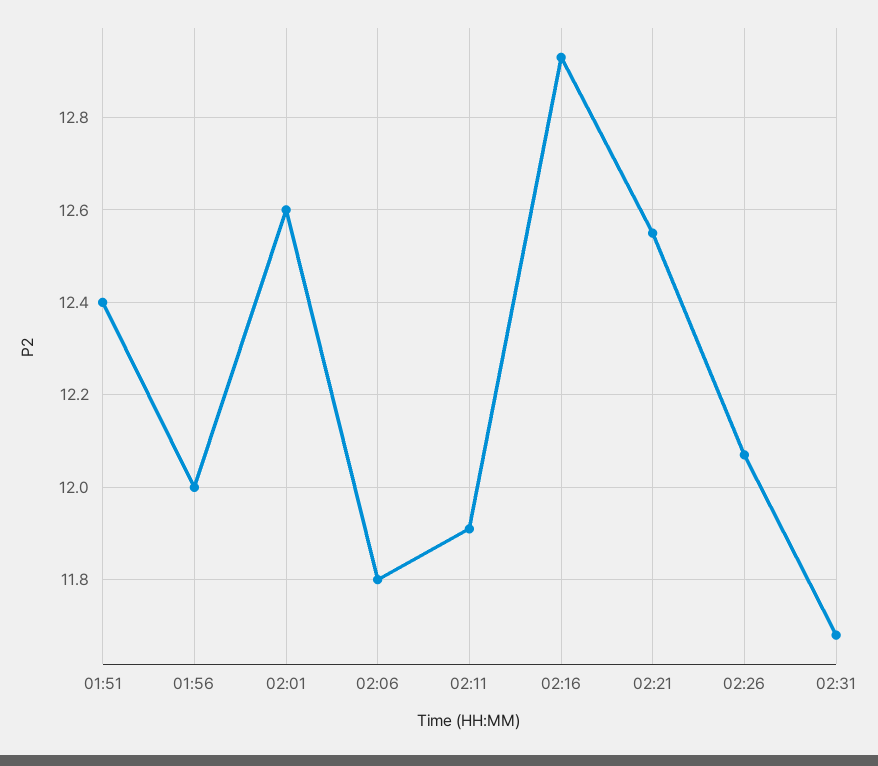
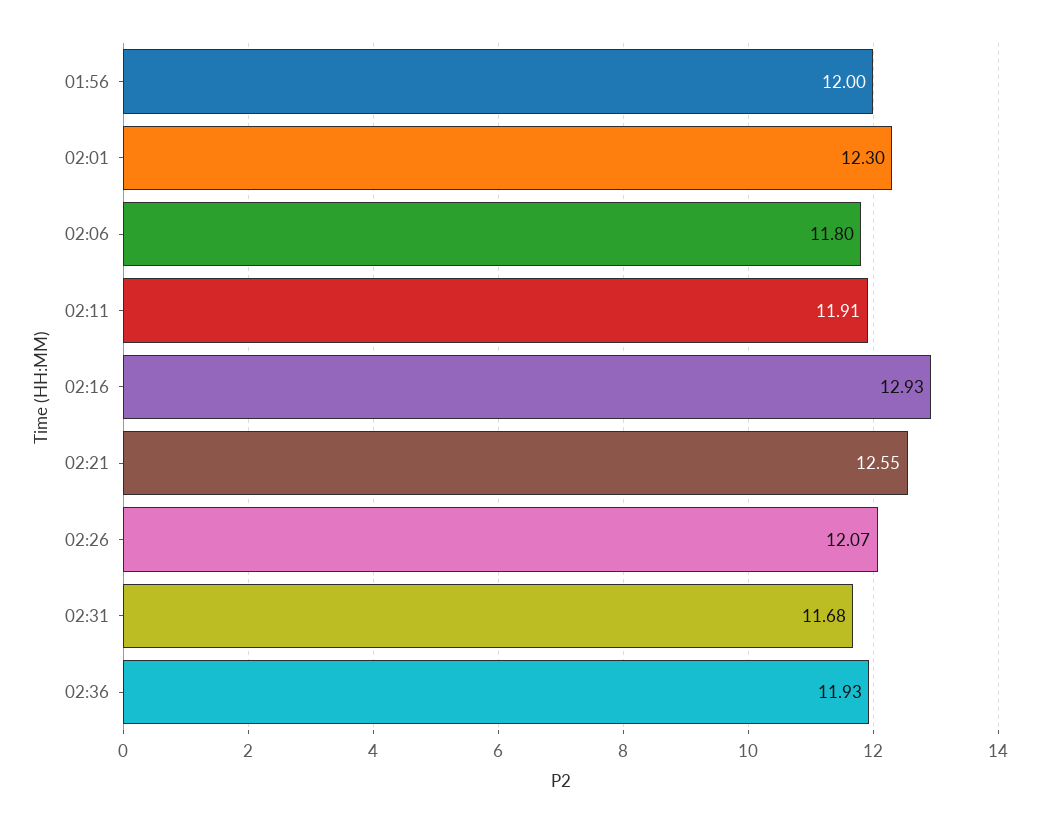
01:51: 12.4 -> none
02:01: 12.6 -> 12.3
02:36: none -> 11.93

